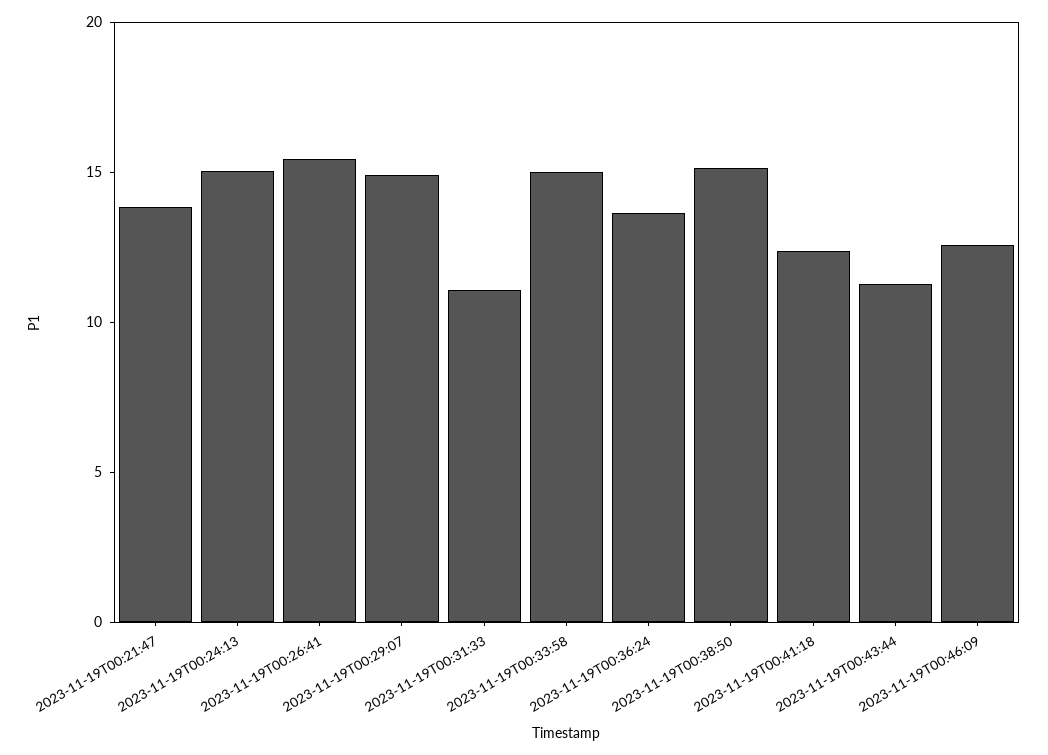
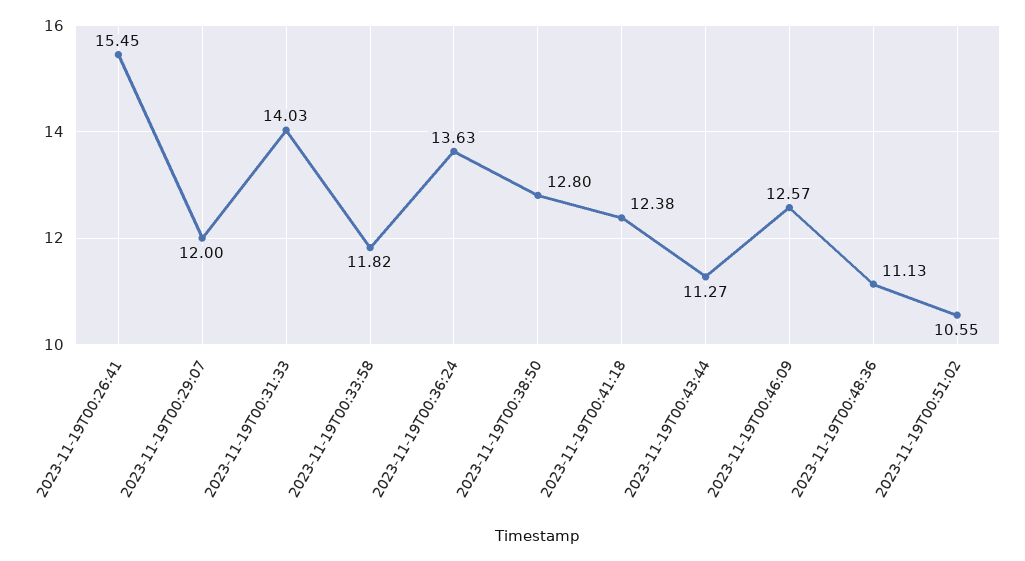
2023-11-19T00:21:47: 14 -> none
2023-11-19T00:24:13: 15 -> none
2023-11-19T00:29:07: 15 -> 12
2023-11-19T00:31:33: 11 -> 14.03
2023-11-19T00:33:58: 15 -> 11.82
2023-11-19T00:38:50: 15 -> 12.8
2023-11-19T00:48:36: none -> 11.13
2023-11-19T00:51:02: none -> 10.55

